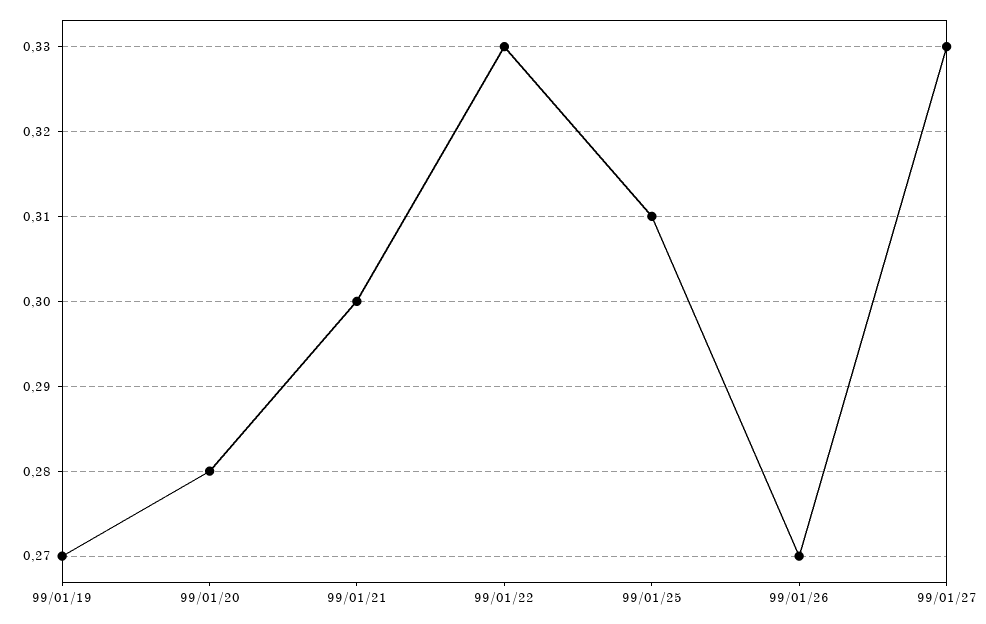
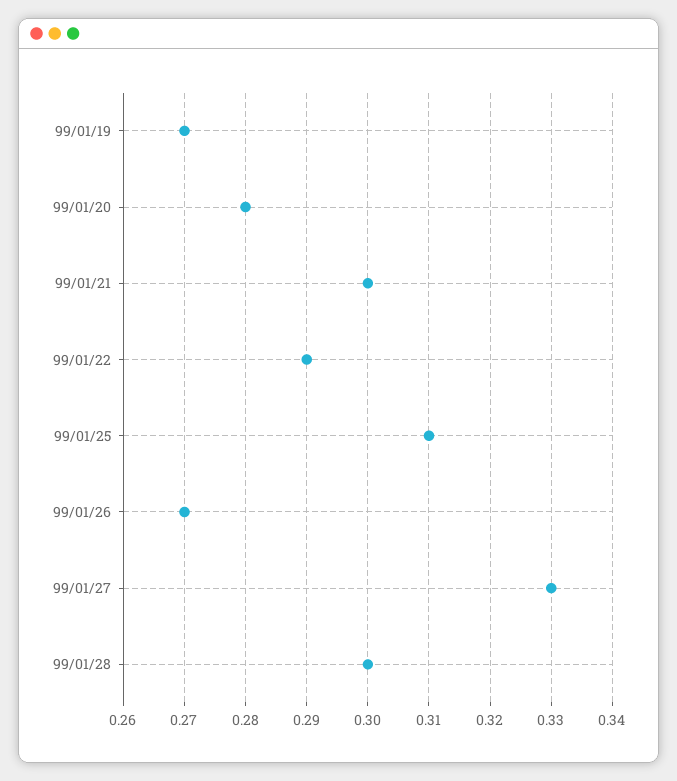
99/01/22: 0.33 -> 0.29
99/01/28: none -> 0.3

